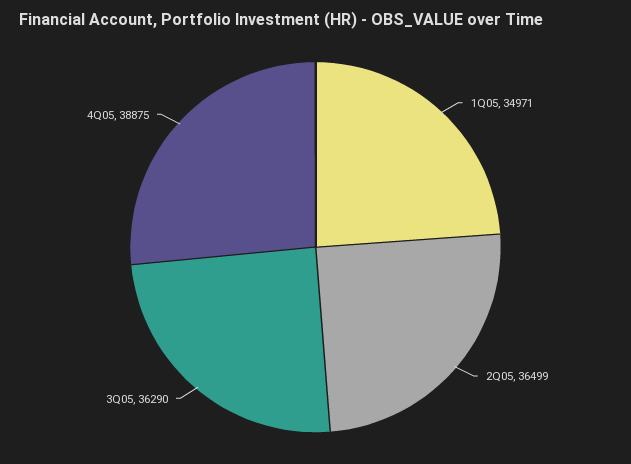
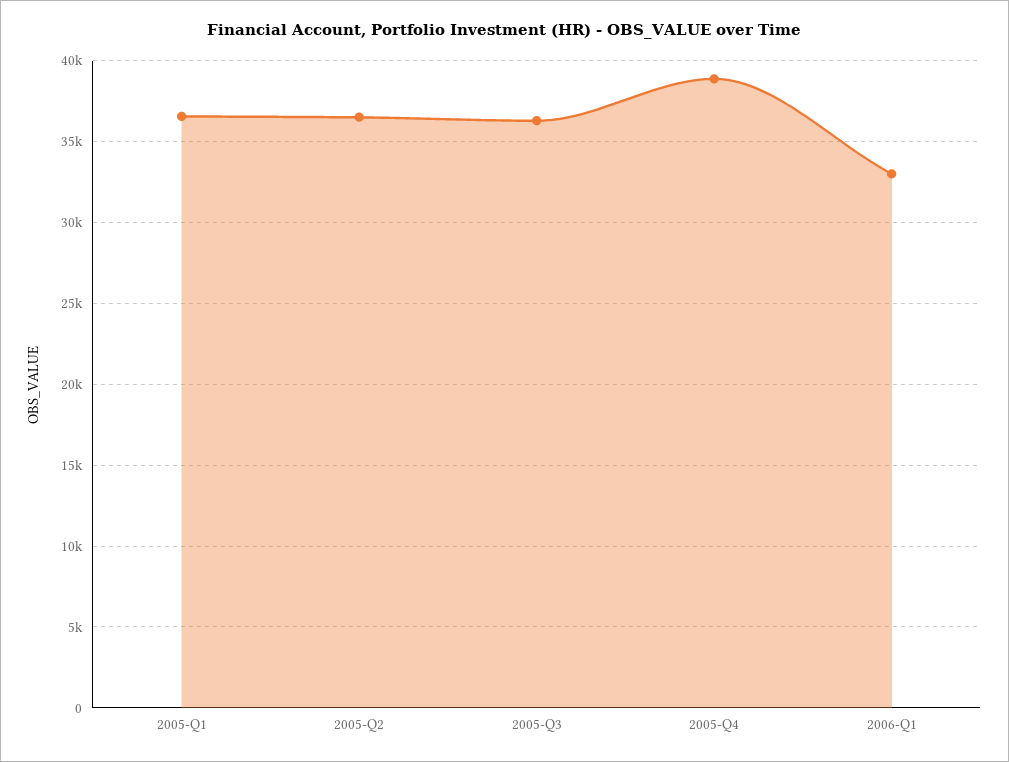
1Q05: 34971 -> 36500
2006-Q1: none -> 33000

